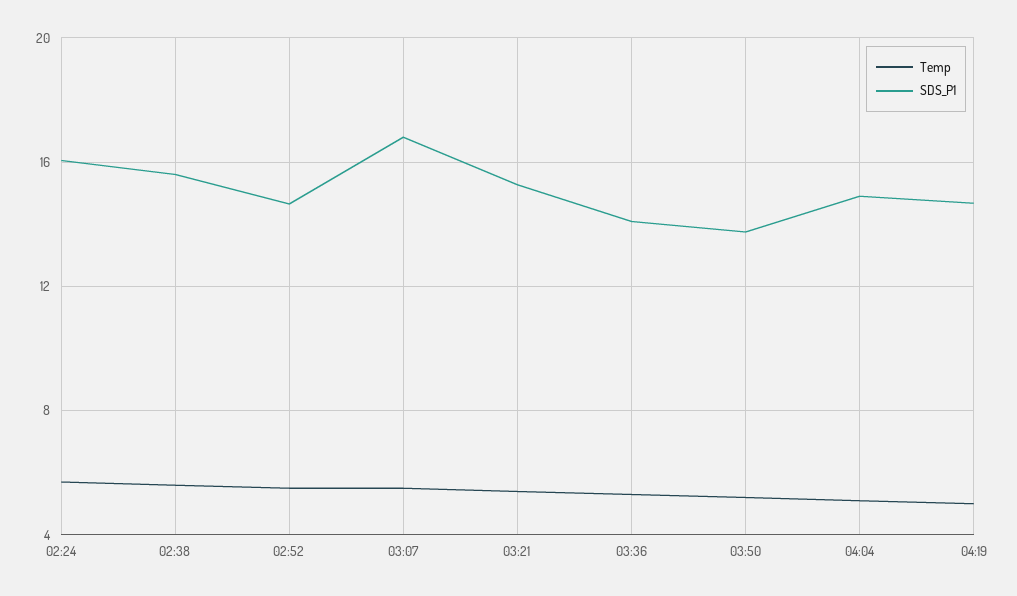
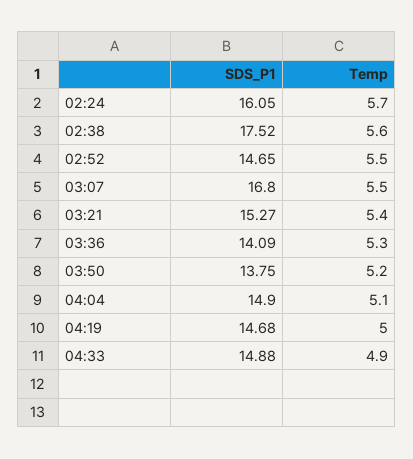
SDS_P1, 02:38: 15.5 -> 17.52
SDS_P1, 04:33: none -> 14.88
Temp, 04:33: none -> 4.9

